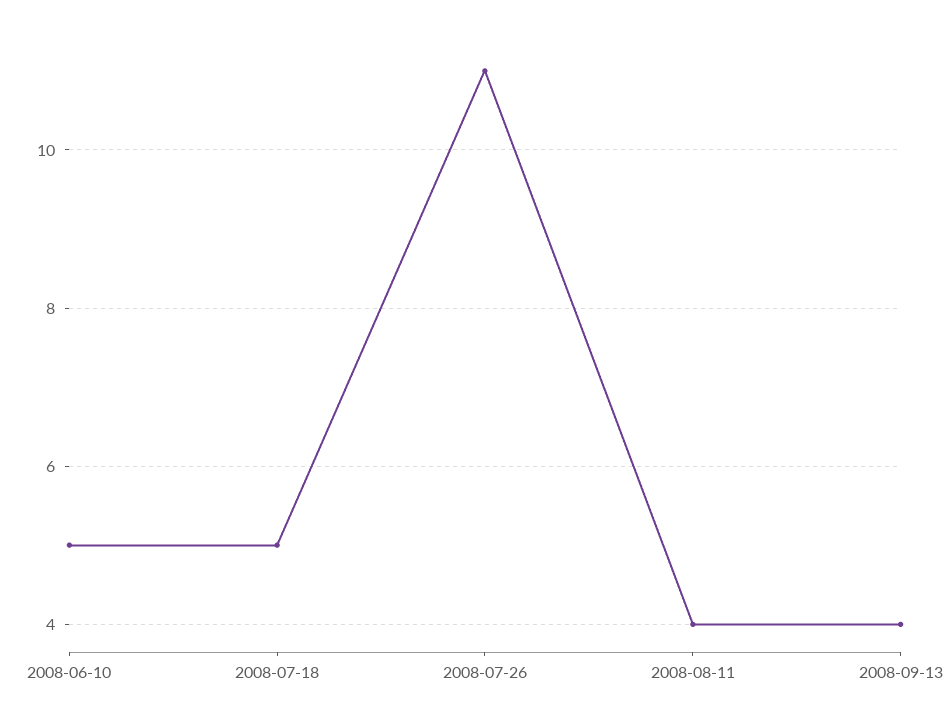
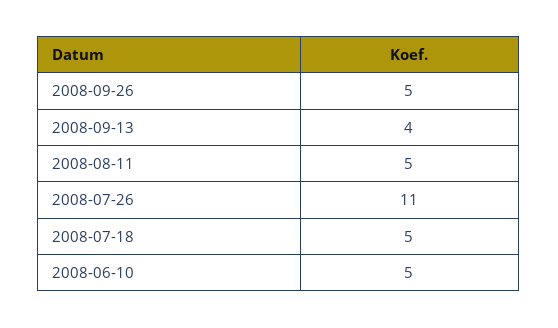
2008-08-11: 4 -> 5
2008-09-26: none -> 5

